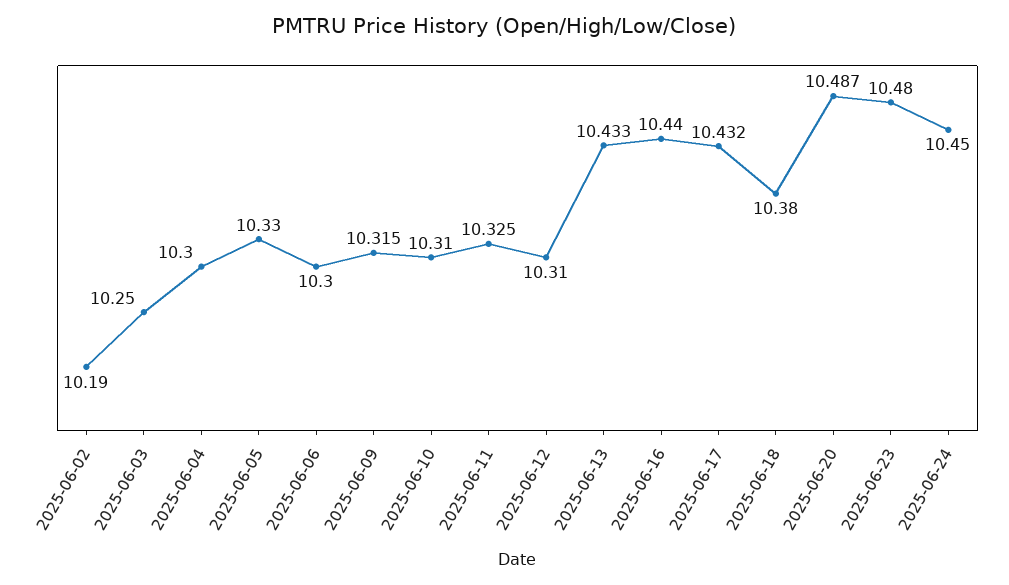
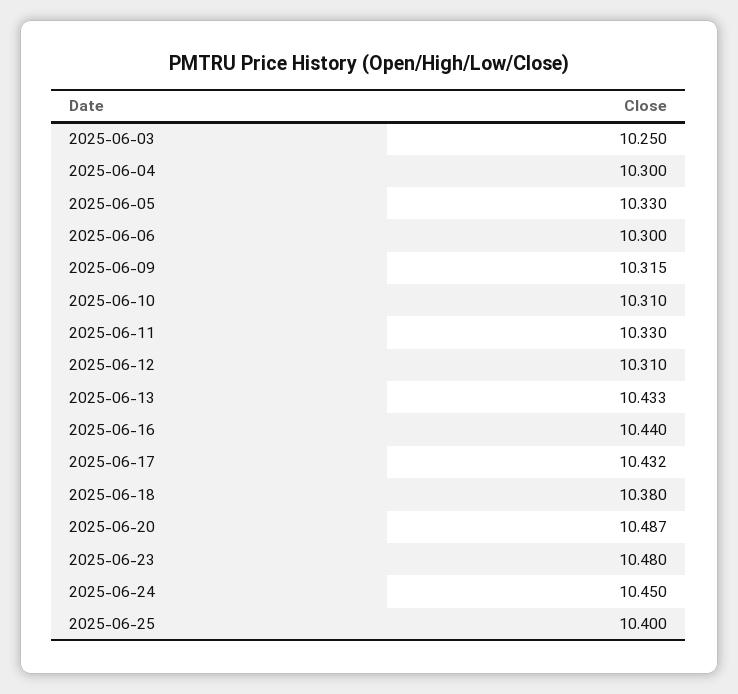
2025-06-02: 10.19 -> none
2025-06-11: 10.325 -> 10.33
2025-06-25: none -> 10.4

